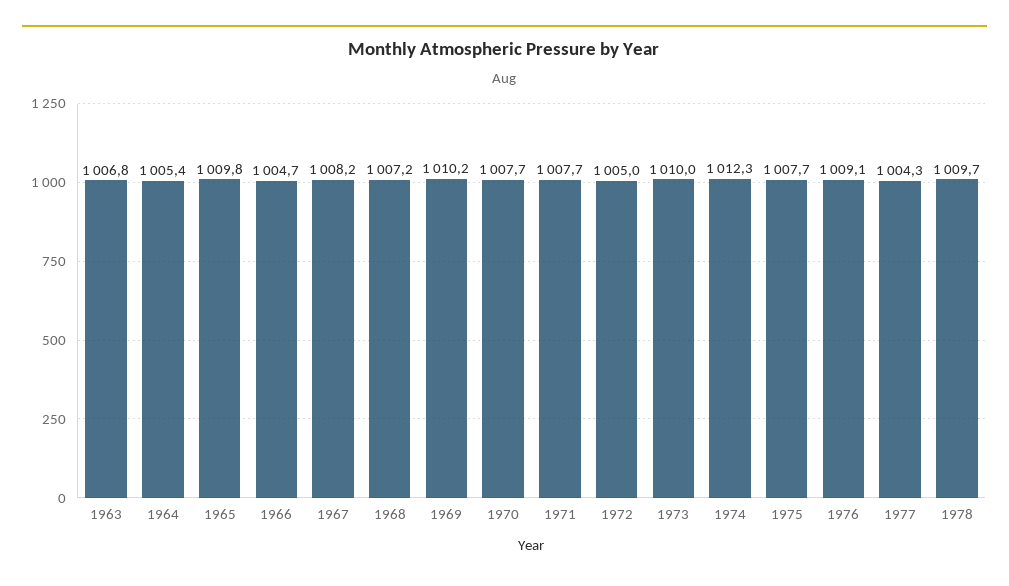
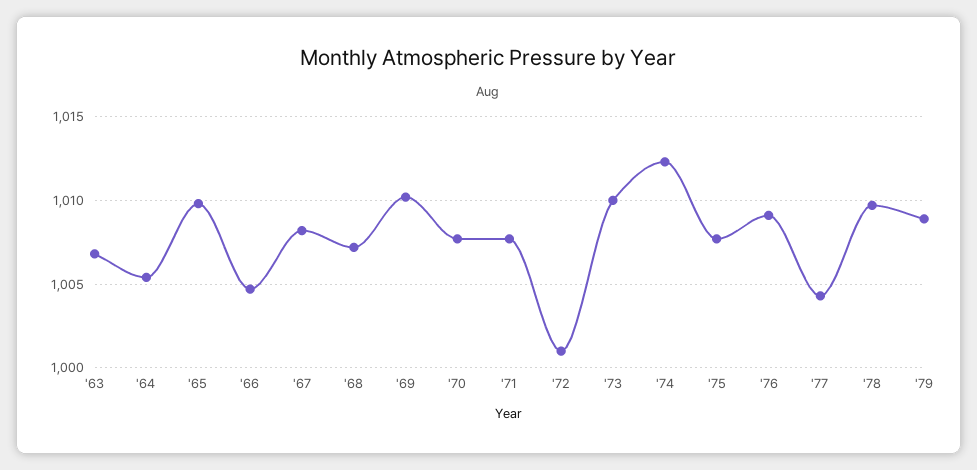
1972: 1005 -> 1001
'79: none -> 1009

